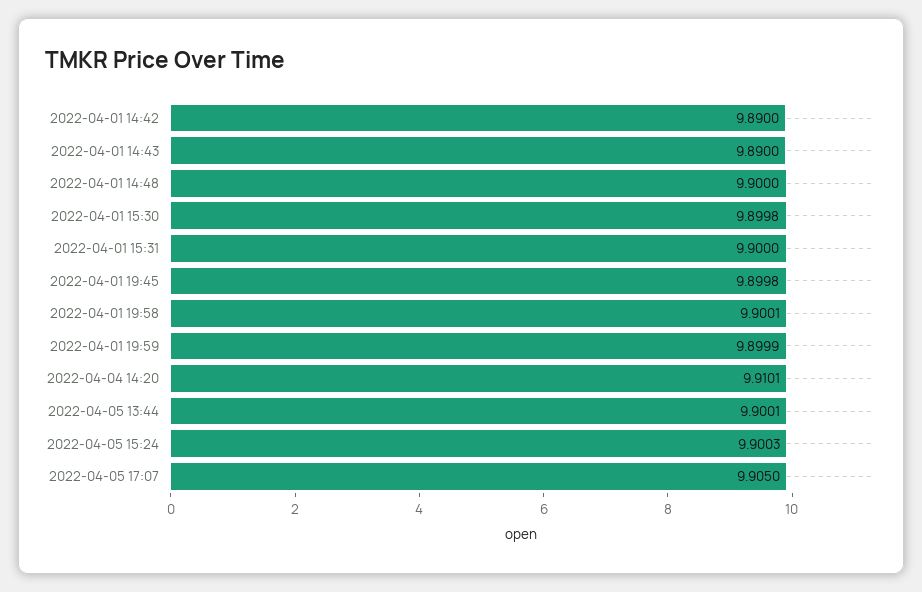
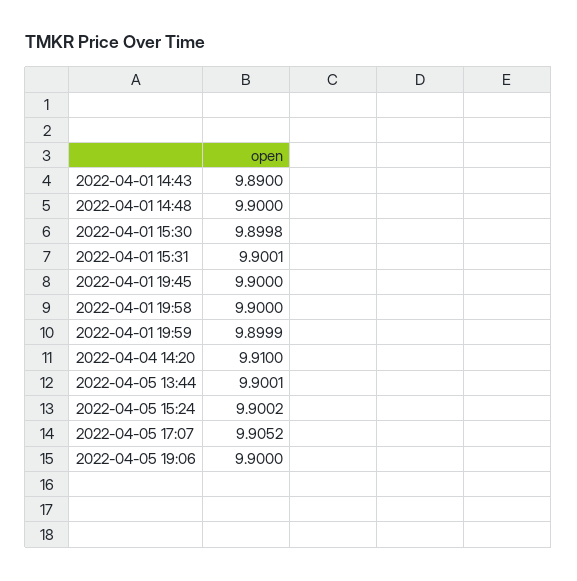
2022-04-01 14:42: 9.89 -> none
2022-04-01 15:31: 9.9 -> 9.9001
2022-04-01 19:45: 9.8998 -> 9.9
2022-04-01 19:58: 9.9001 -> 9.9
2022-04-04 14:20: 9.9101 -> 9.91
2022-04-05 15:24: 9.9003 -> 9.9002
2022-04-05 17:07: 9.905 -> 9.9052
2022-04-05 19:06: none -> 9.9

